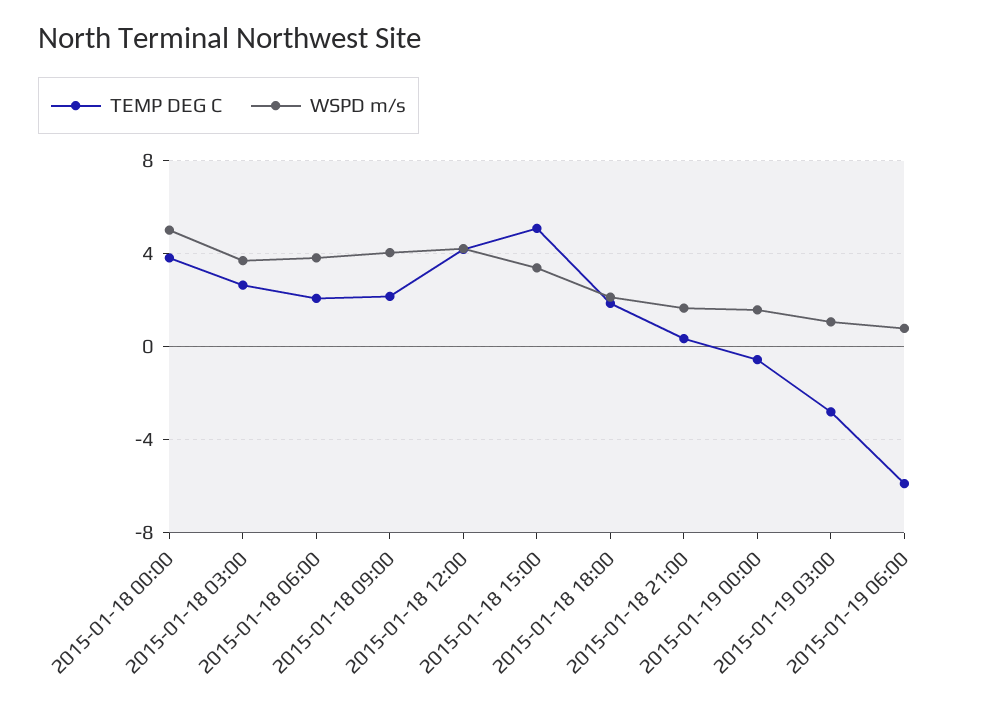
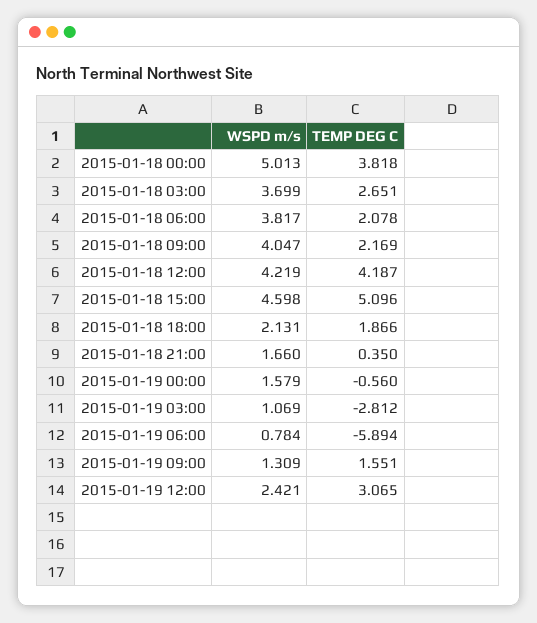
WSPD m/s, 2015-01-18 15:00: 3.5 -> 4.598
WSPD m/s, 2015-01-19 09:00: none -> 1.309
TEMP DEG C, 2015-01-19 09:00: none -> 1.551
WSPD m/s, 2015-01-19 12:00: none -> 2.421
TEMP DEG C, 2015-01-19 12:00: none -> 3.065

